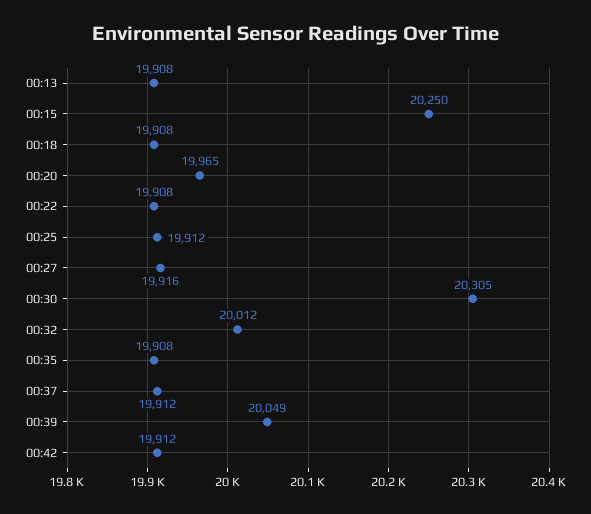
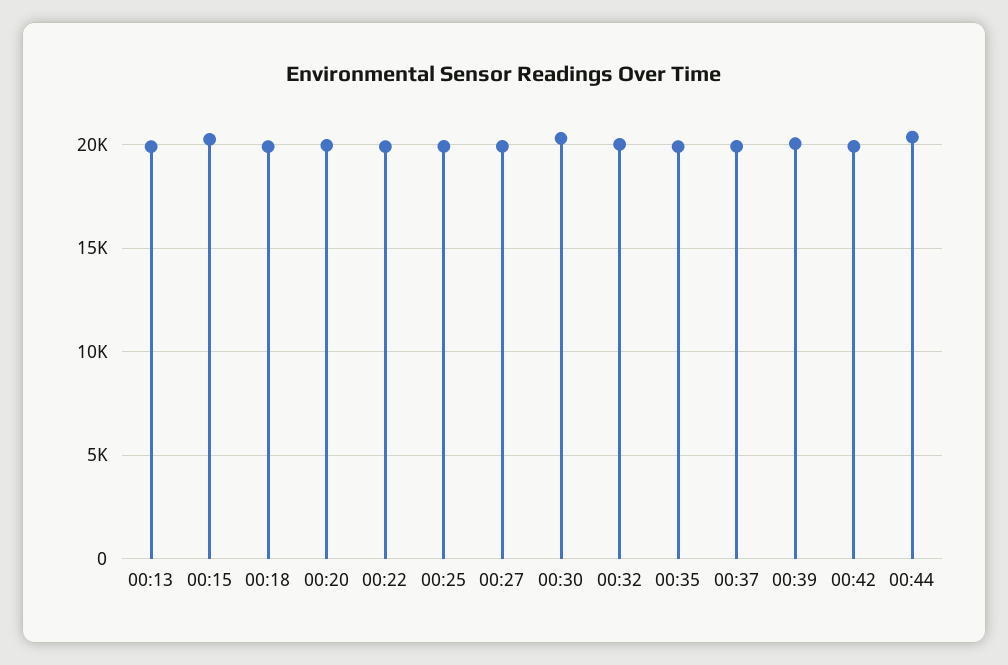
00:44: none -> 20500

